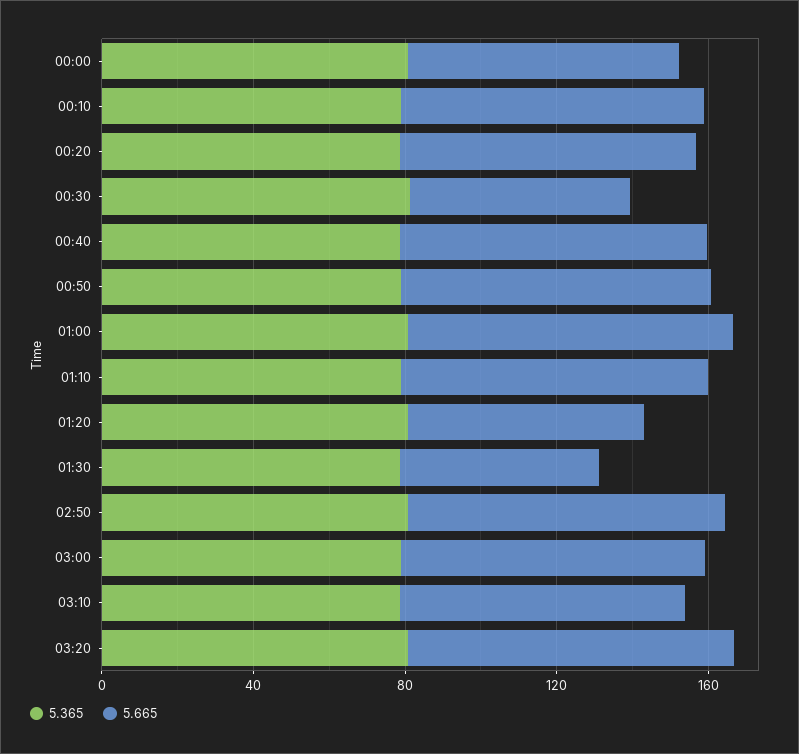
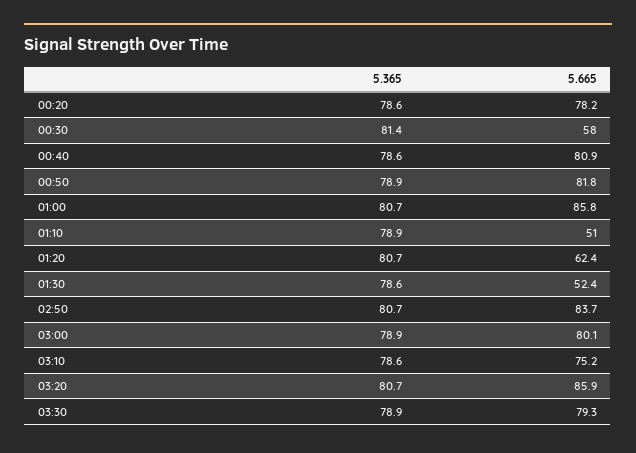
5.365, 00:00: 80 -> none
5.665, 00:00: 70 -> none
5.365, 00:10: 80 -> none
5.665, 00:10: 80 -> none
5.665, 01:10: 80 -> 51
5.365, 03:30: none -> 78.9
5.665, 03:30: none -> 79.3

